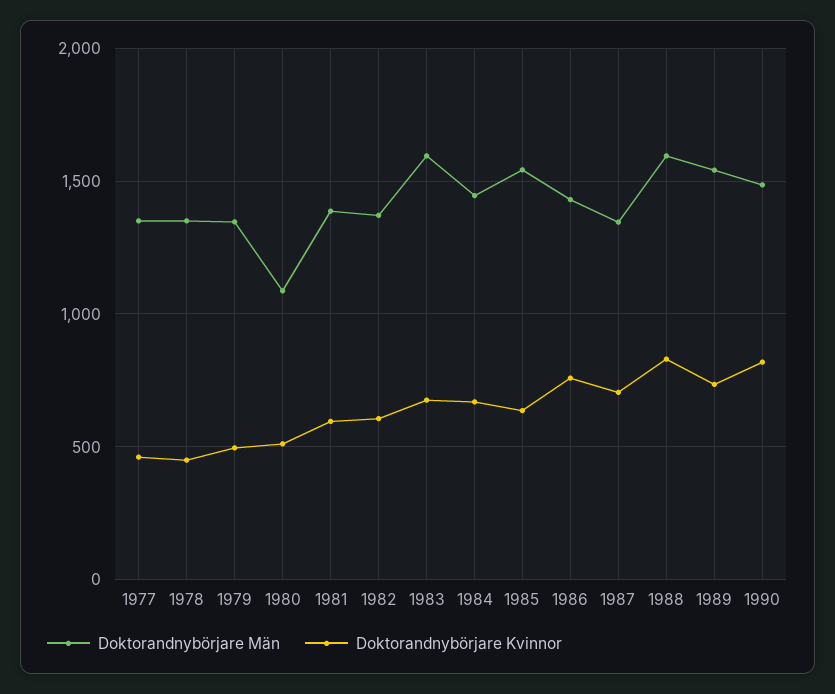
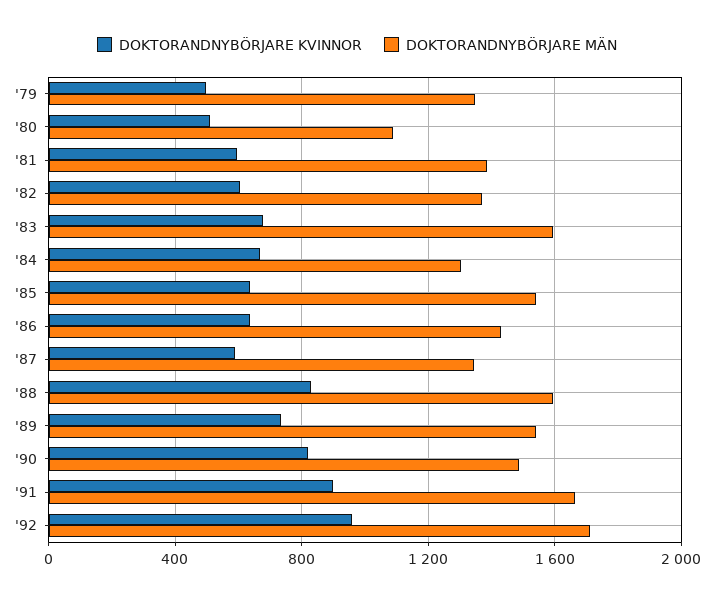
Doktorandnybörjare Män, 1977: 1350 -> none
Doktorandnybörjare Kvinnor, 1977: 450 -> none
Doktorandnybörjare Män, 1978: 1350 -> none
Doktorandnybörjare Kvinnor, 1978: 450 -> none
Doktorandnybörjare Män, 1984: 1450 -> 1300
Doktorandnybörjare Kvinnor, 1986: 750 -> 650
Doktorandnybörjare Kvinnor, 1987: 700 -> 600
Doktorandnybörjare Kvinnor, '91: none -> 900
Doktorandnybörjare Män, '91: none -> 1650
Doktorandnybörjare Kvinnor, '92: none -> 950
Doktorandnybörjare Män, '92: none -> 1700

